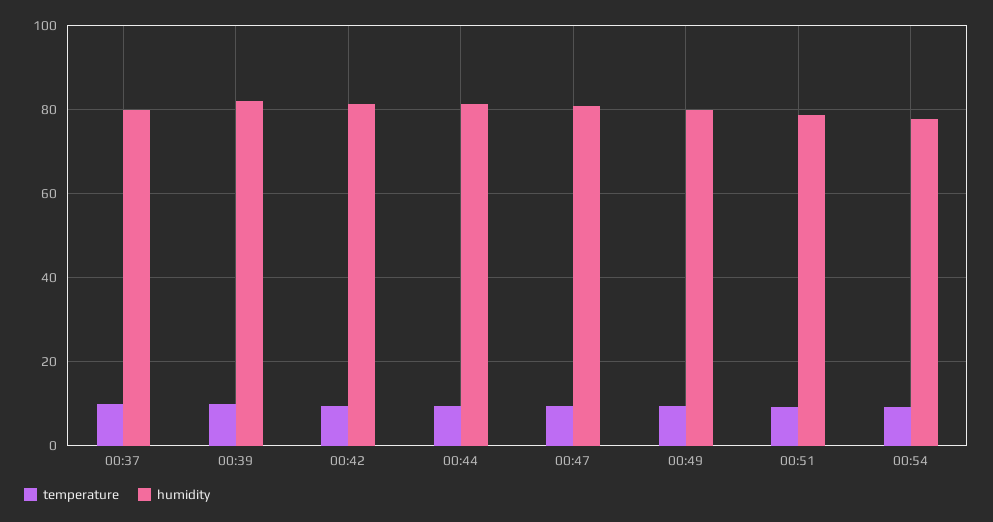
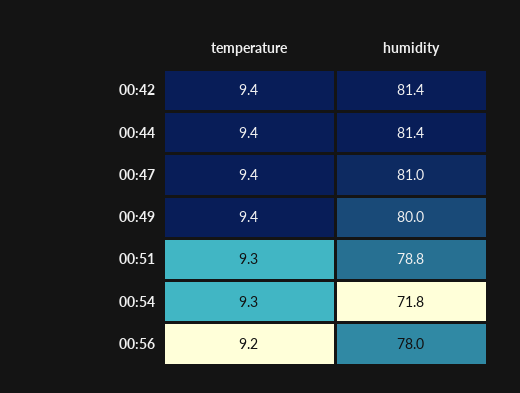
temperature, 00:37: 10 -> none
humidity, 00:37: 80 -> none
temperature, 00:39: 10 -> none
humidity, 00:39: 82 -> none
humidity, 00:54: 78 -> 71.8
temperature, 00:56: none -> 9.2
humidity, 00:56: none -> 78

